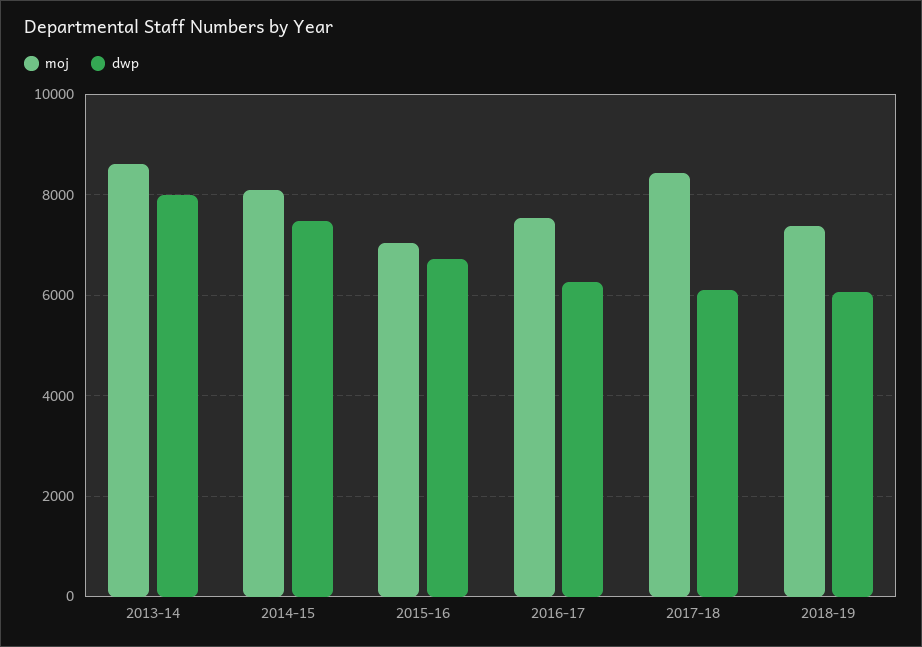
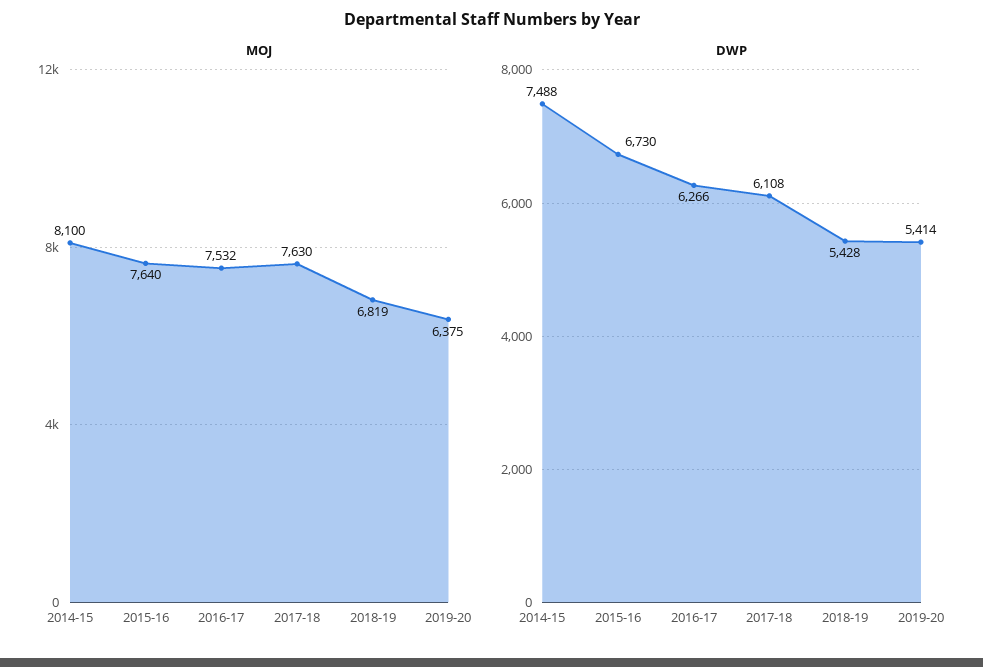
moj, 2013-14: 8600 -> none
dwp, 2013-14: 8000 -> none
moj, 2015-16: 7000 -> 7640
moj, 2017-18: 8400 -> 7630
moj, 2018-19: 7400 -> 6819
dwp, 2018-19: 6000 -> 5428
moj, 2019-20: none -> 6375
dwp, 2019-20: none -> 5414

